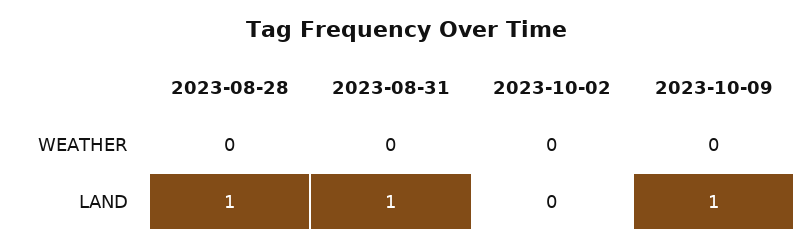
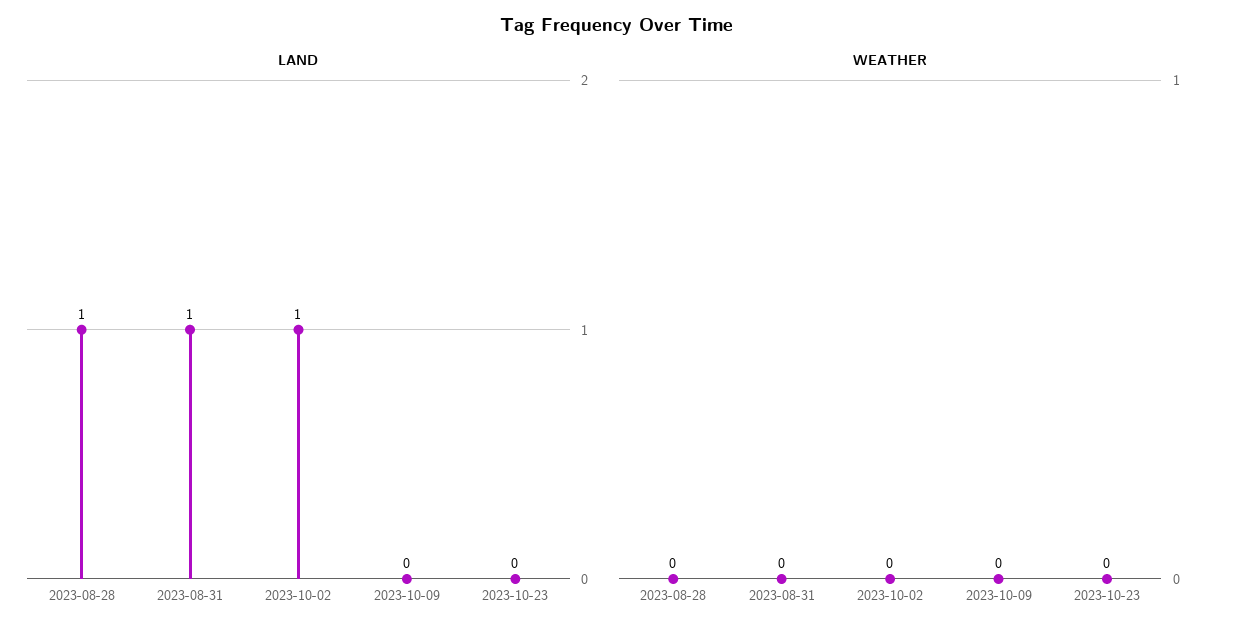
LAND, 2023-10-02: 0 -> 1
LAND, 2023-10-09: 1 -> 0
LAND, 2023-10-23: none -> 0
WEATHER, 2023-10-23: none -> 0

